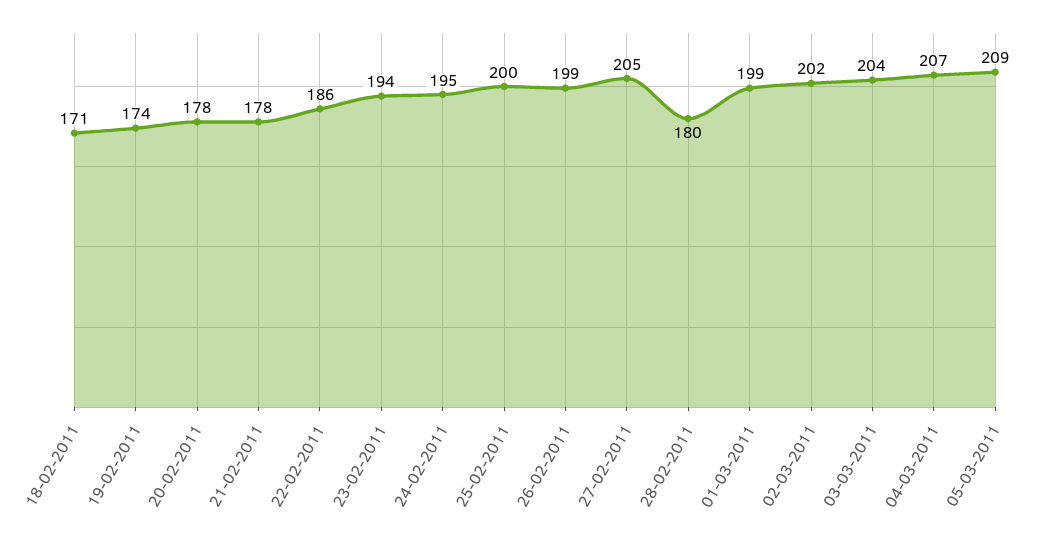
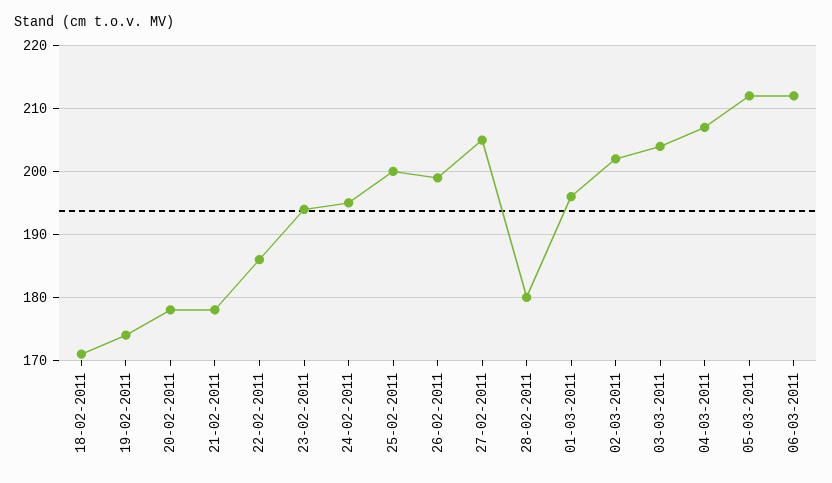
01-03-2011: 199 -> 196
05-03-2011: 209 -> 212
06-03-2011: none -> 212

